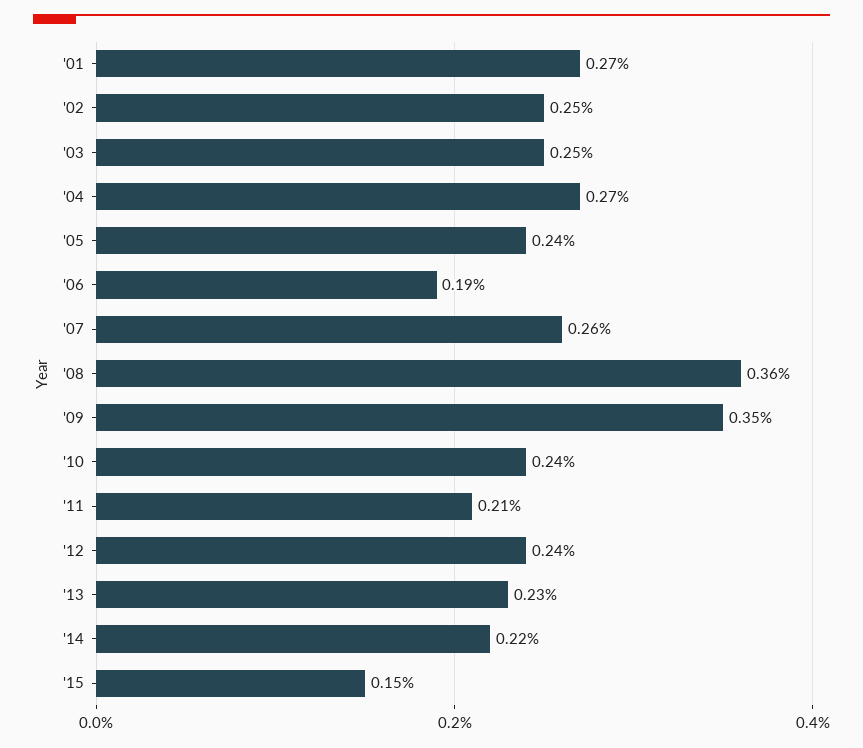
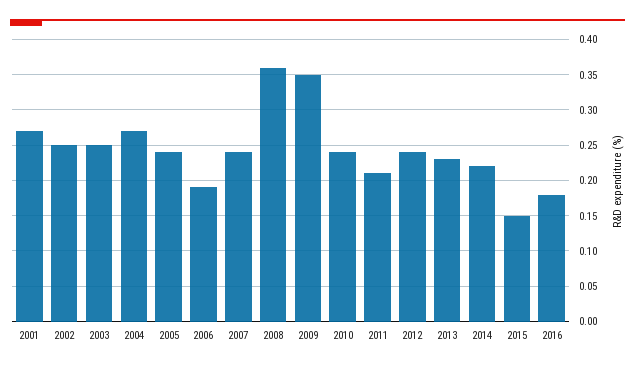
'07: 0.26 -> 0.24
2016: none -> 0.18

